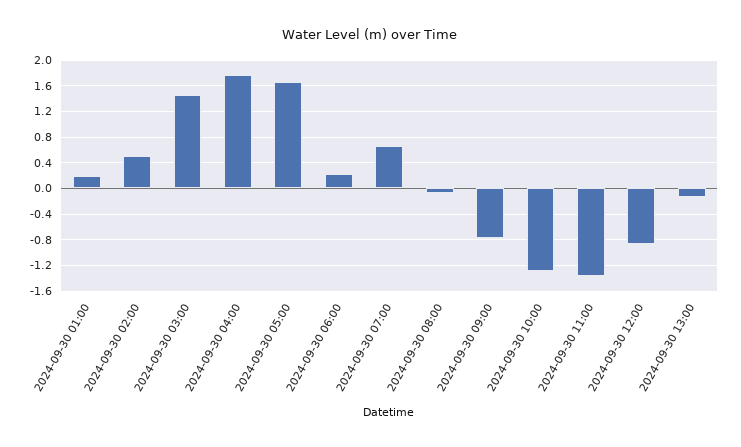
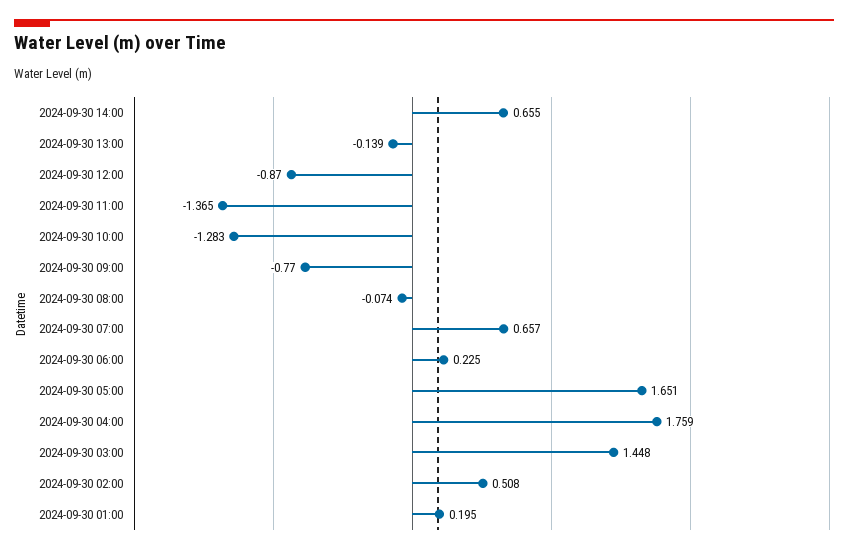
2024-09-30 14:00: none -> 0.655

